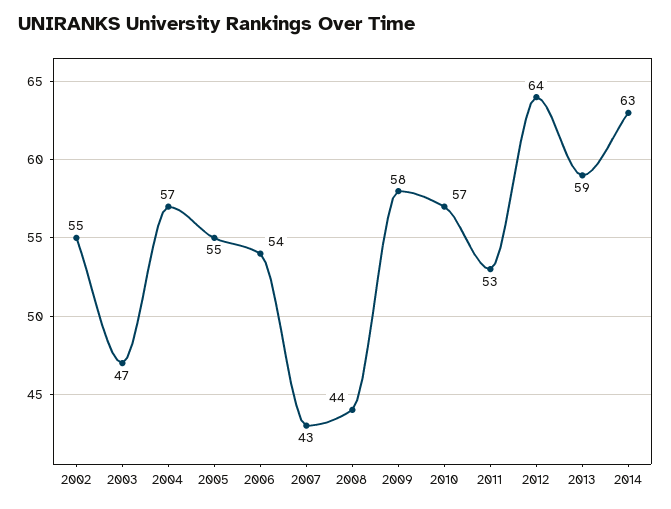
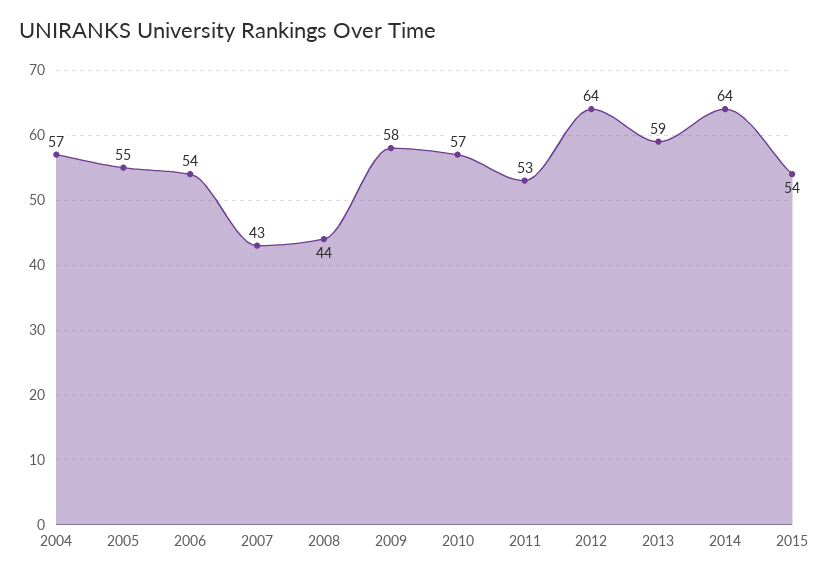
2002: 55 -> none
2003: 47 -> none
2014: 63 -> 64
2015: none -> 54

